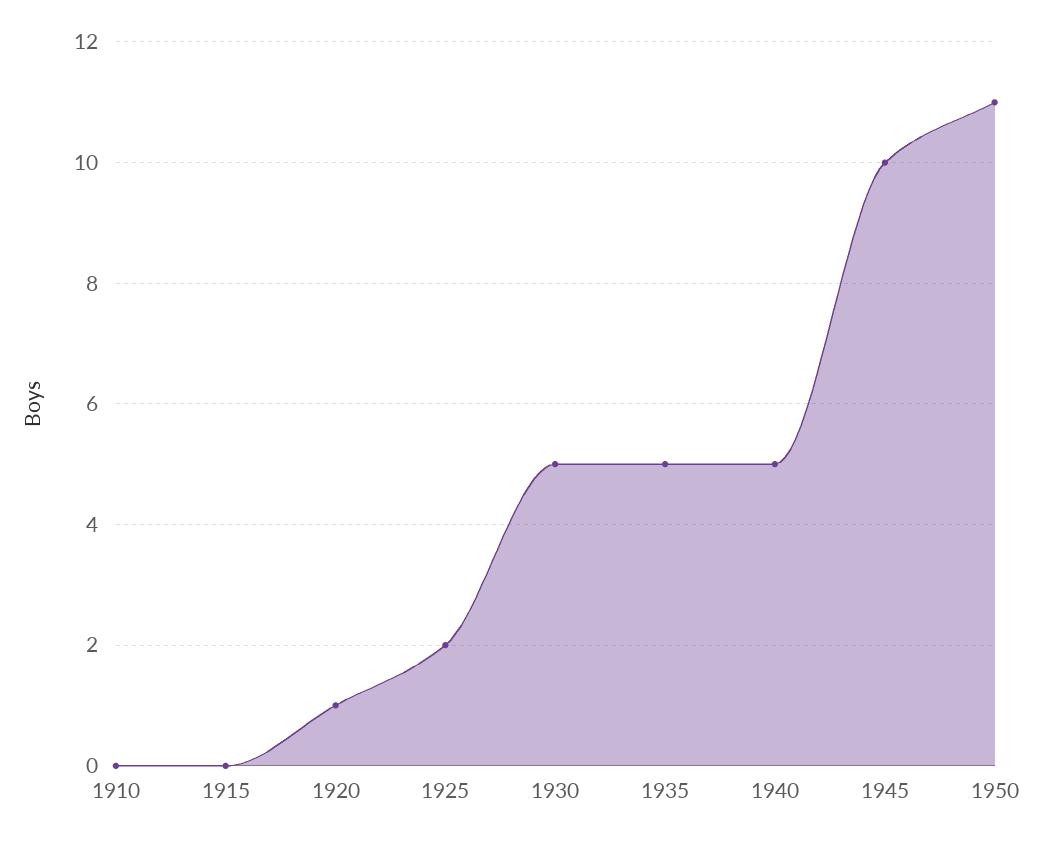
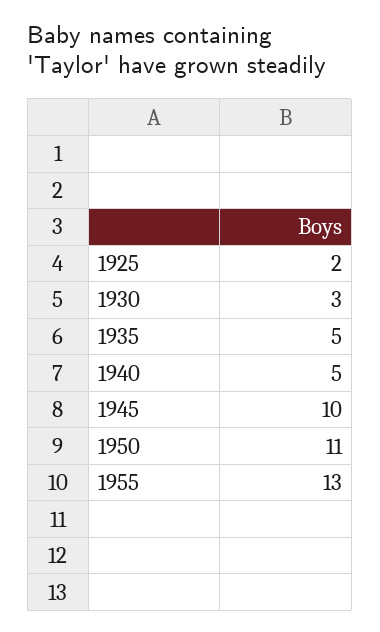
1910: 0 -> none
1915: 0 -> none
1920: 1 -> none
1930: 5 -> 3
1955: none -> 13

